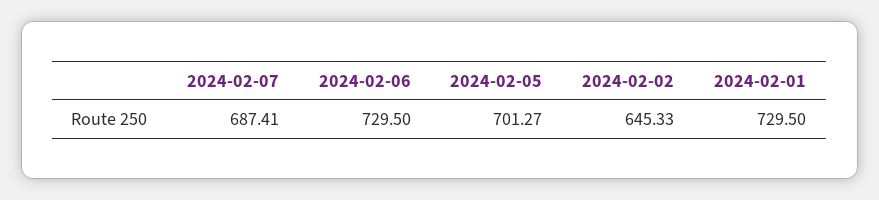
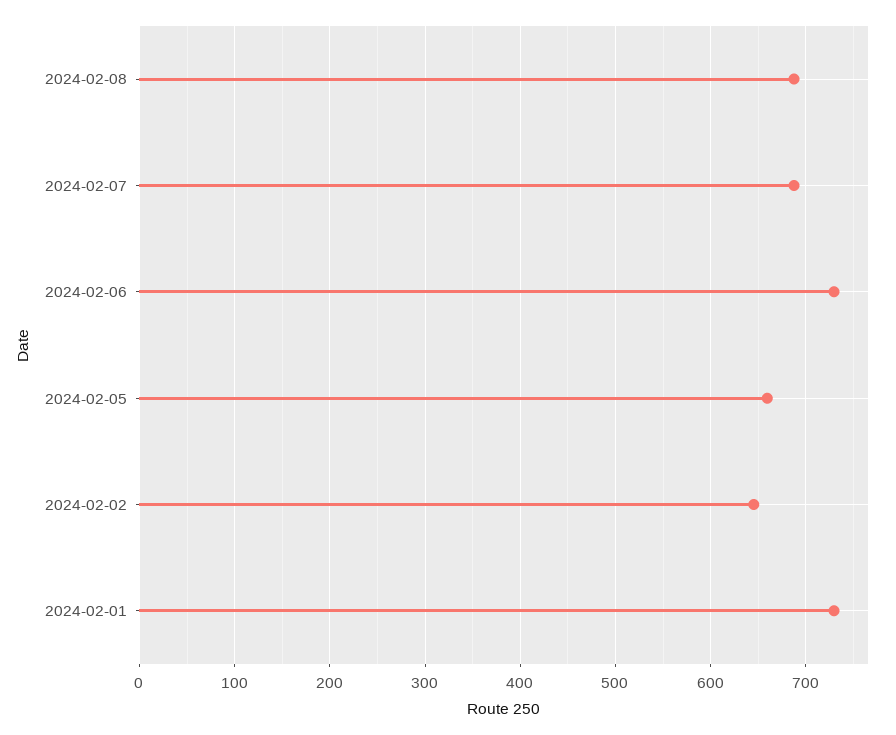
2024-02-05: 701.27 -> 660
2024-02-08: none -> 690

